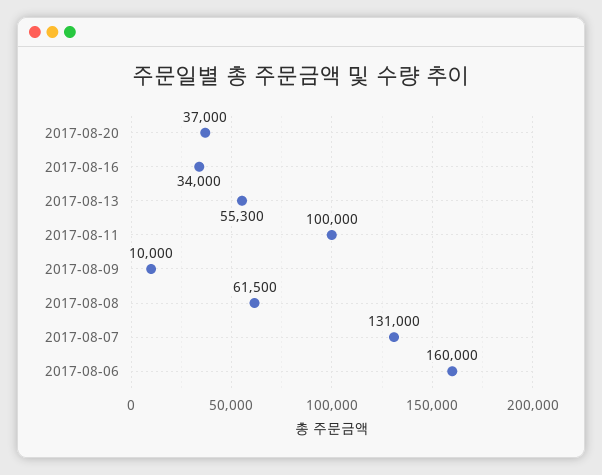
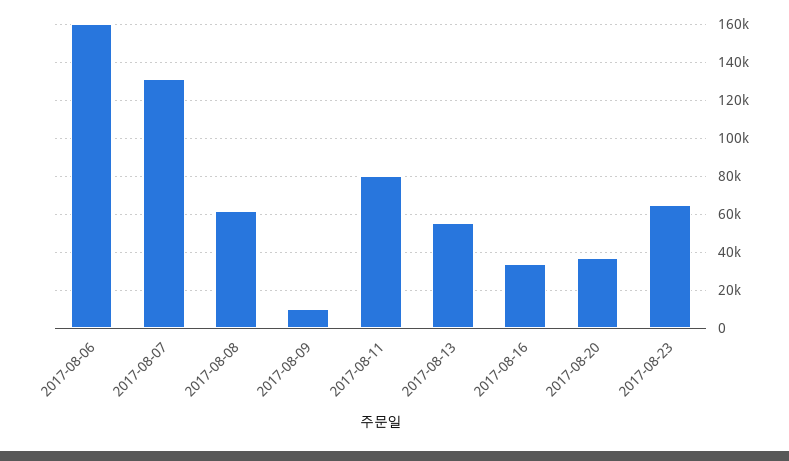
2017-08-11: 100000 -> 80000
2017-08-23: none -> 65000

